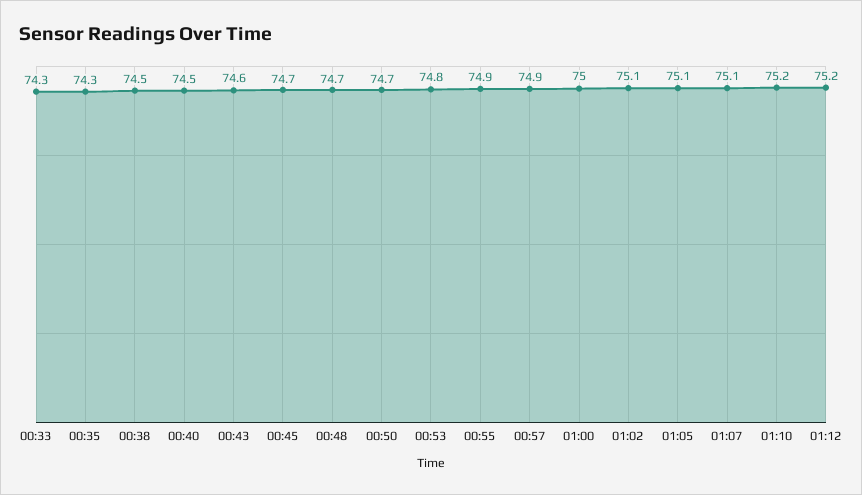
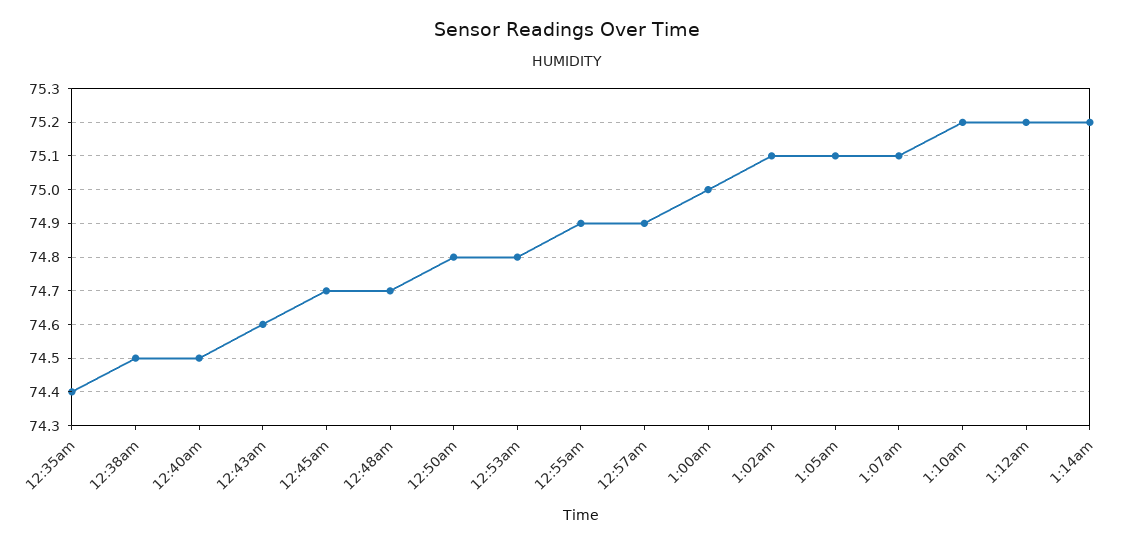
00:33: 74.3 -> none
00:35: 74.3 -> 74.4
00:50: 74.7 -> 74.8
1:14am: none -> 75.2

